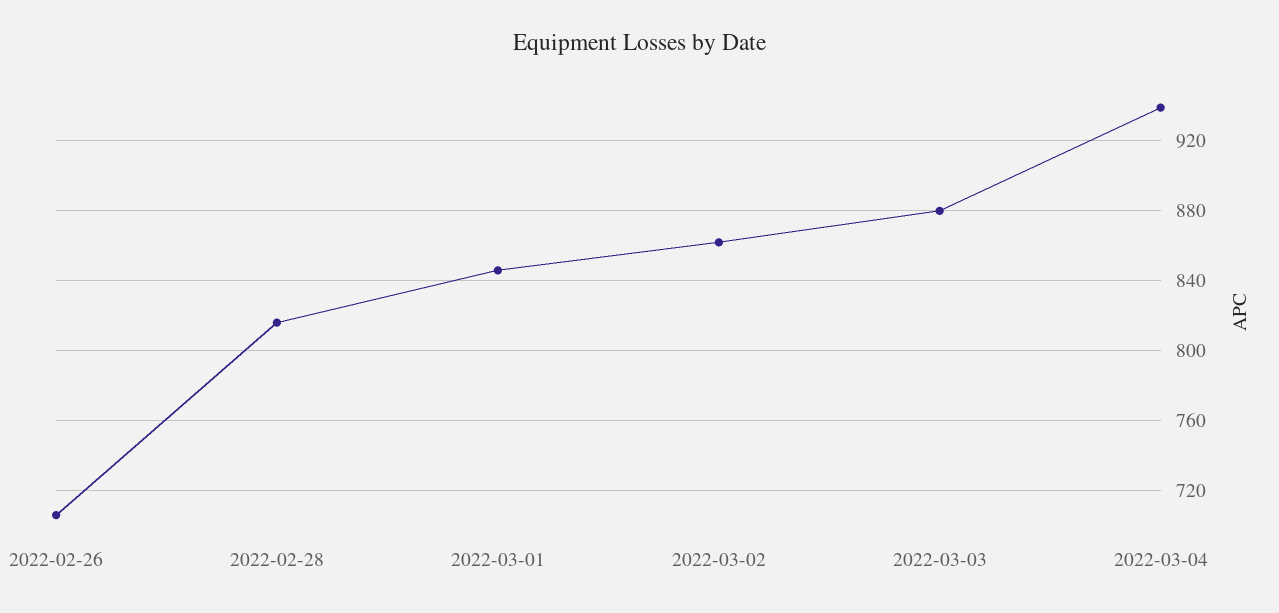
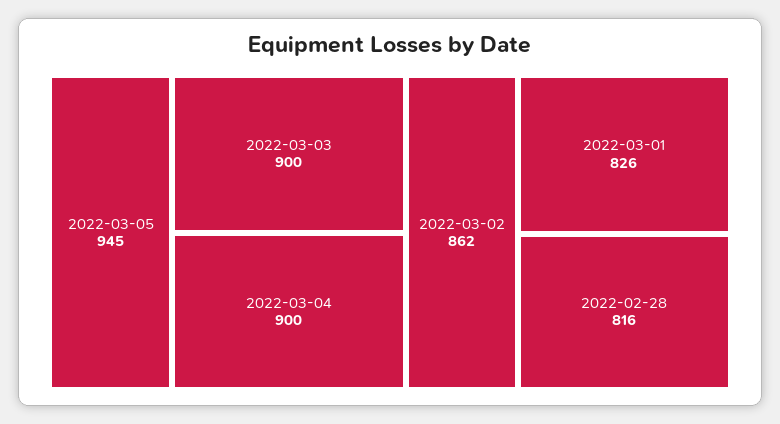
2022-02-26: 705 -> none
2022-03-01: 845 -> 826
2022-03-03: 880 -> 900
2022-03-04: 940 -> 900
2022-03-05: none -> 945

